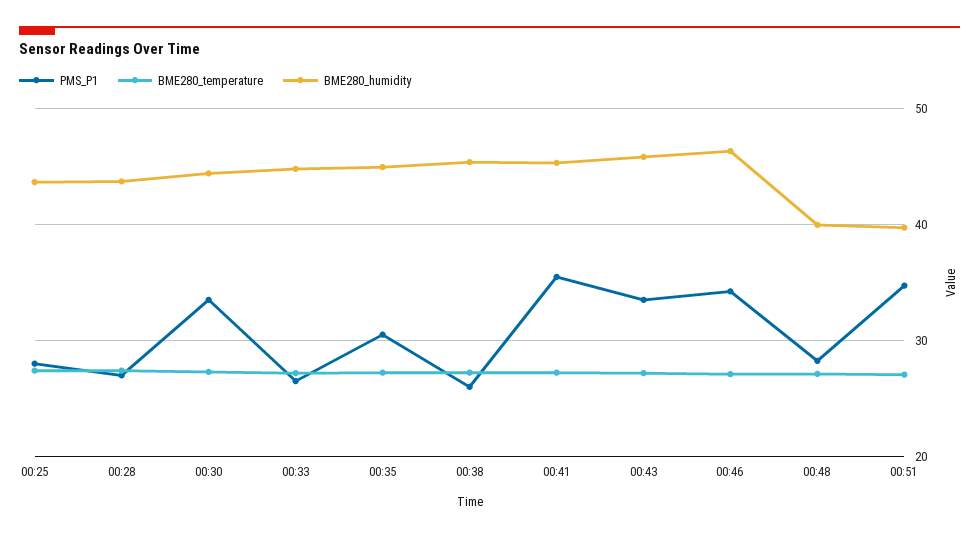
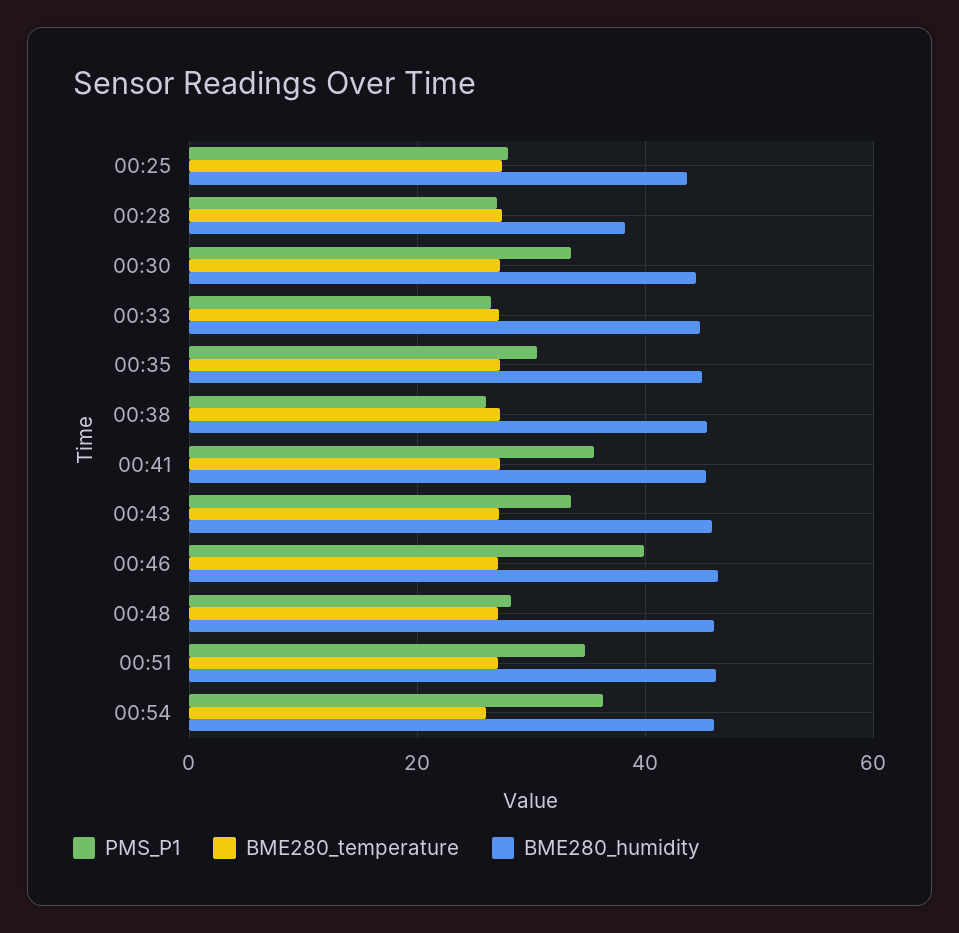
BME280_humidity, 00:28: 44 -> 38
PMS_P1, 00:46: 34 -> 40
BME280_humidity, 00:48: 40 -> 46
BME280_humidity, 00:51: 40 -> 46
PMS_P1, 00:54: none -> 36
BME280_temperature, 00:54: none -> 26
BME280_humidity, 00:54: none -> 46

